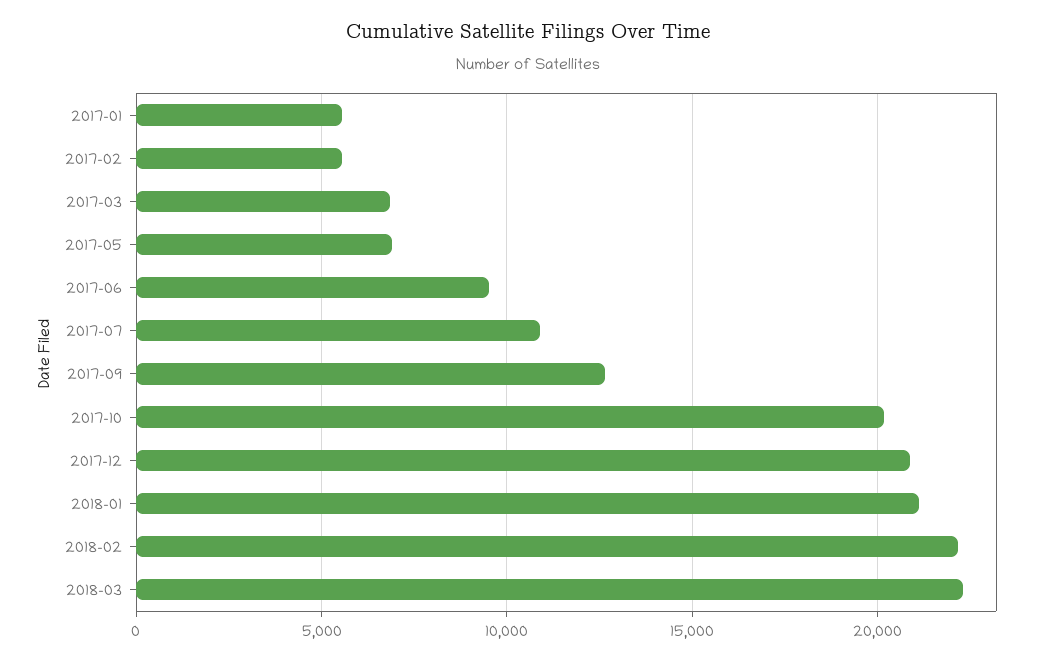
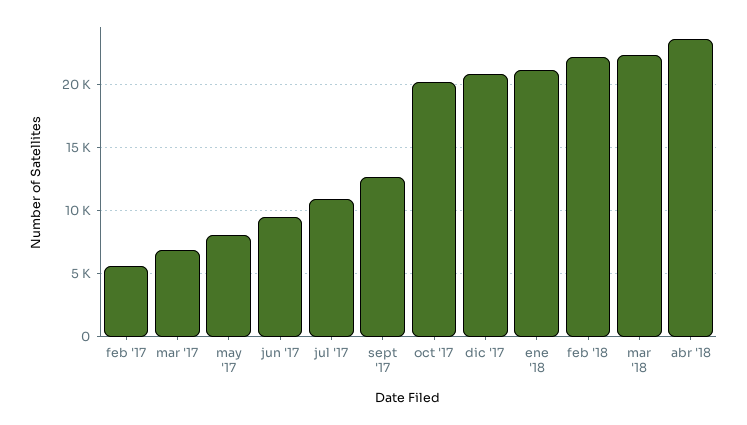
2017-01: 5500 -> none
2017-05: 7000 -> 8000
abr '18: none -> 23500

